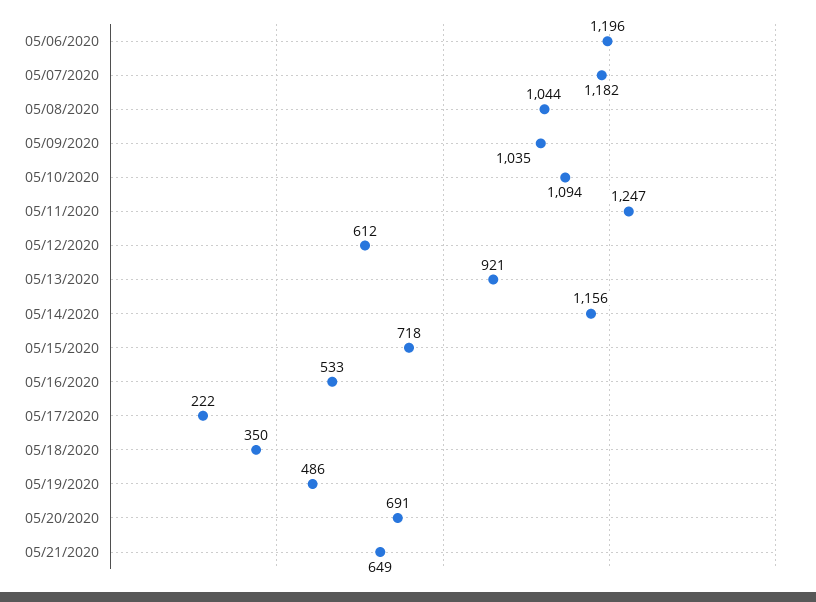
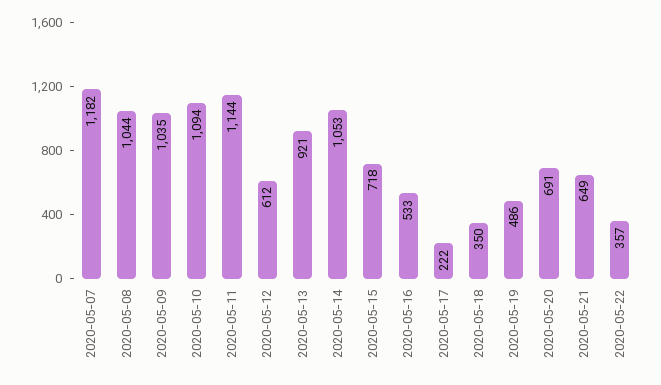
05/06/2020: 1196 -> none
05/11/2020: 1247 -> 1144
05/14/2020: 1156 -> 1053
2020-05-22: none -> 357

